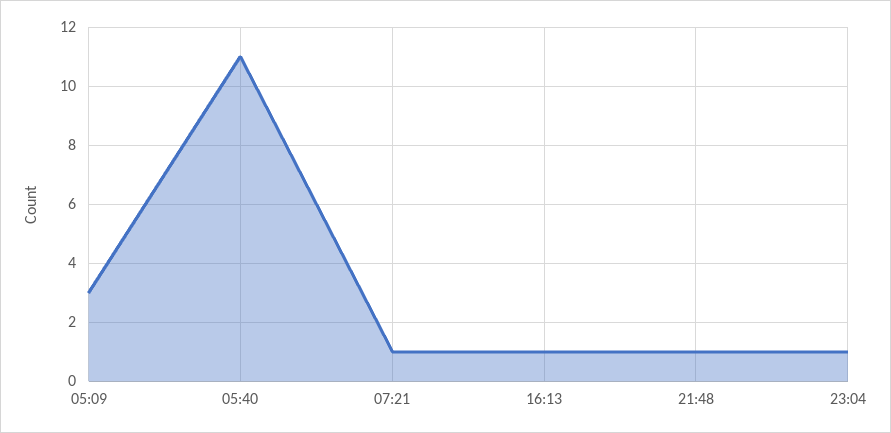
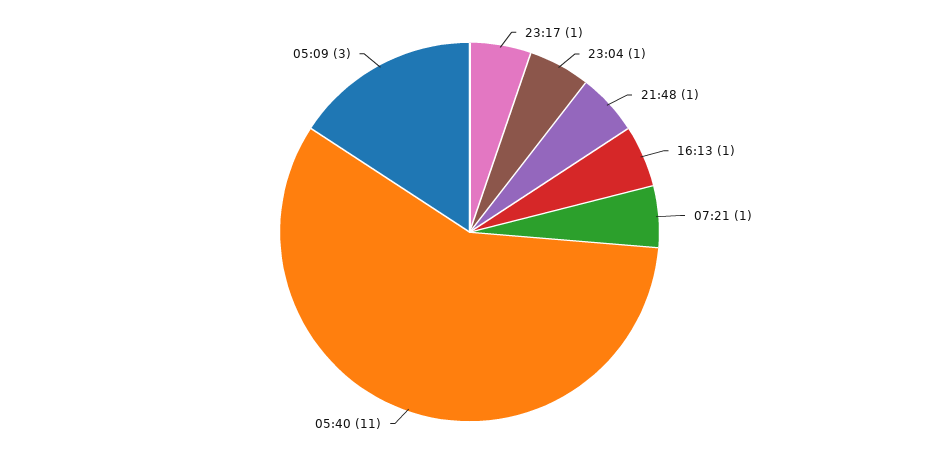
23:17: none -> 1

